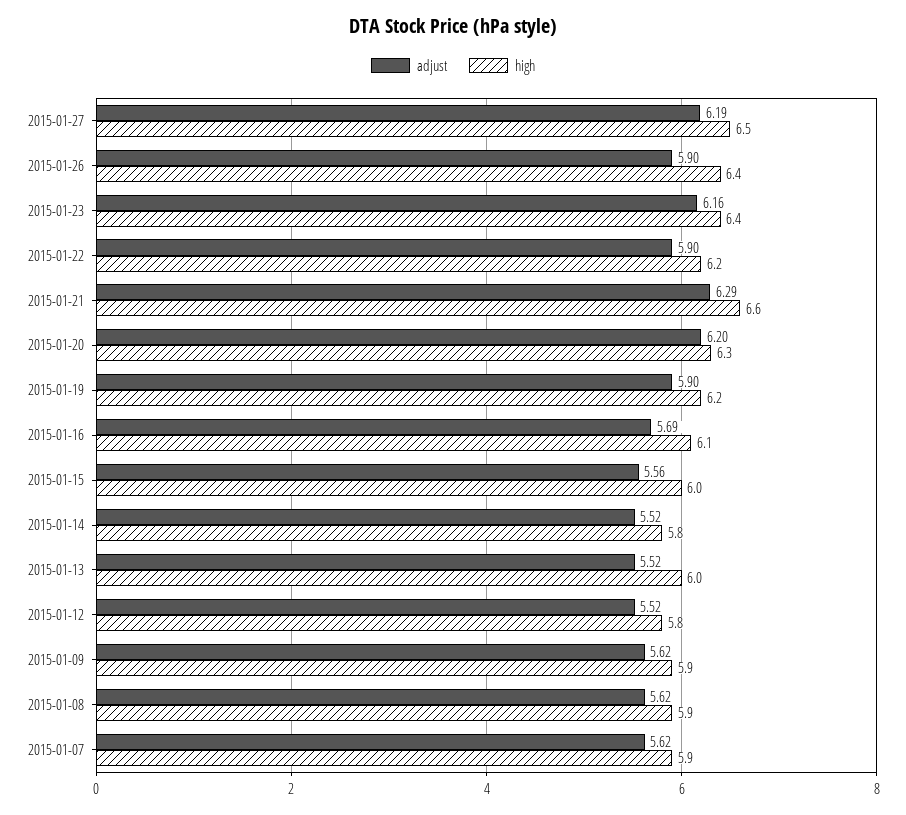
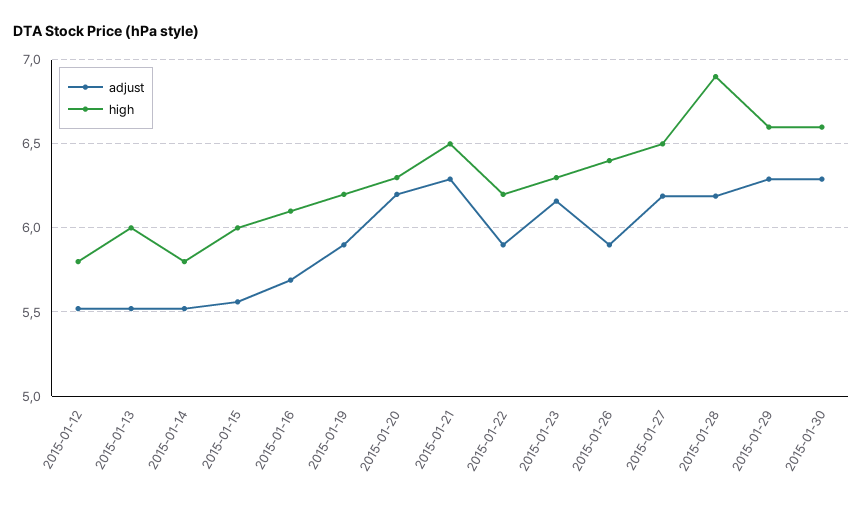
high, 2015-01-23: 6.4 -> 6.3
high, 2015-01-21: 6.6 -> 6.5
adjust, 2015-01-09: 5.62 -> none
high, 2015-01-09: 5.9 -> none
adjust, 2015-01-08: 5.62 -> none
high, 2015-01-08: 5.9 -> none
adjust, 2015-01-07: 5.62 -> none
high, 2015-01-07: 5.9 -> none
adjust, 2015-01-28: none -> 6.2
high, 2015-01-28: none -> 6.9
adjust, 2015-01-29: none -> 6.3
high, 2015-01-29: none -> 6.6
adjust, 2015-01-30: none -> 6.3
high, 2015-01-30: none -> 6.6

